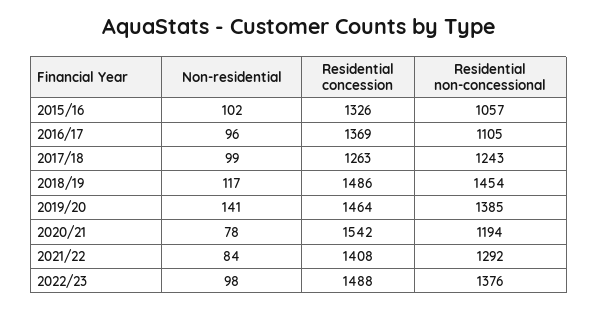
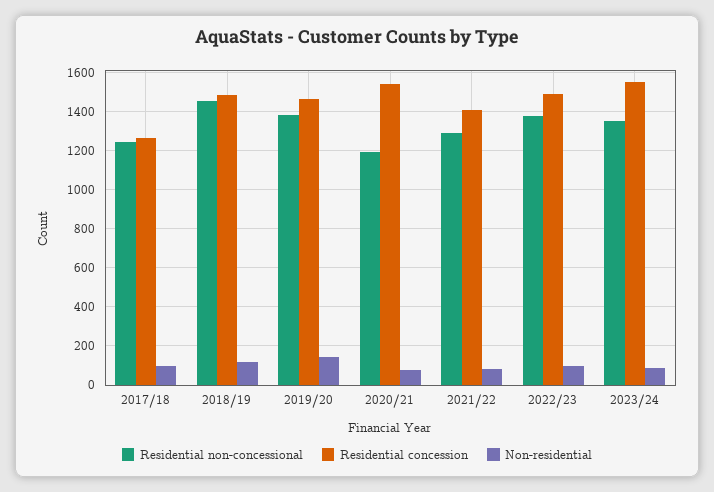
Non-residential, 2015/16: 102 -> none
Residential concession, 2015/16: 1326 -> none
Residential non-concessional, 2015/16: 1057 -> none
Non-residential, 2016/17: 96 -> none
Residential concession, 2016/17: 1369 -> none
Residential non-concessional, 2016/17: 1105 -> none
Residential non-concessional, 2023/24: none -> 1350
Residential concession, 2023/24: none -> 1550
Non-residential, 2023/24: none -> 100

